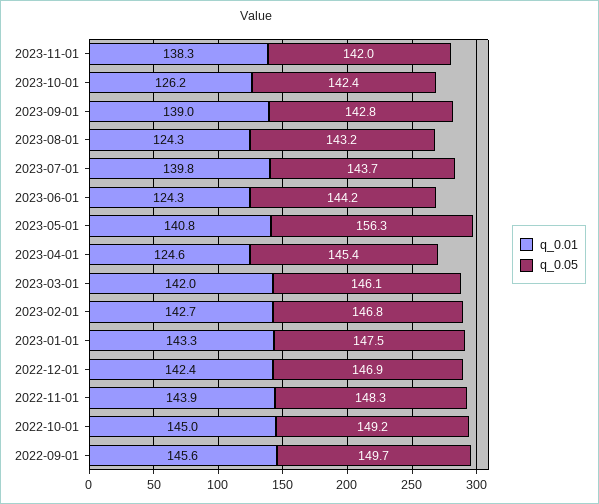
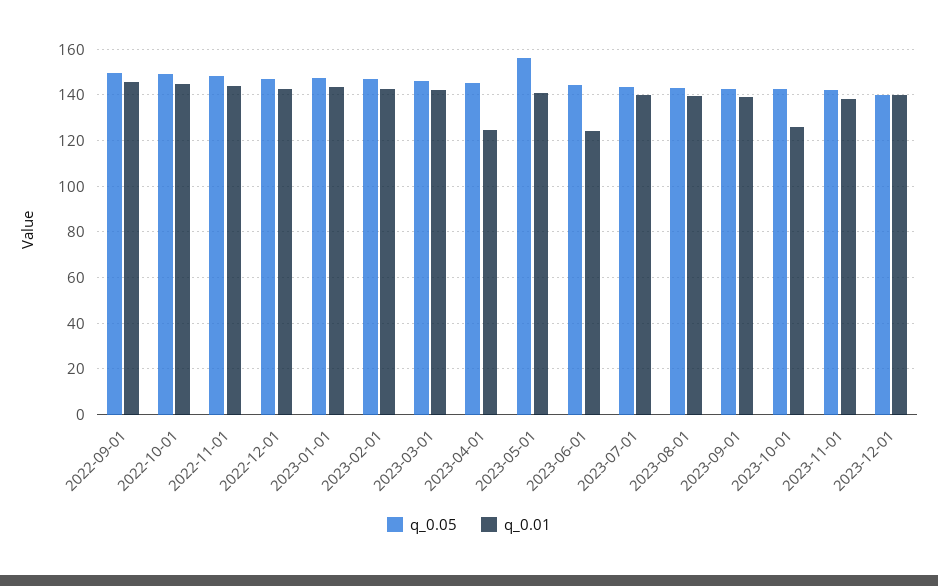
q_0.01, 2023-08-01: 124.3 -> 140
q_0.05, 2023-12-01: none -> 140
q_0.01, 2023-12-01: none -> 140

